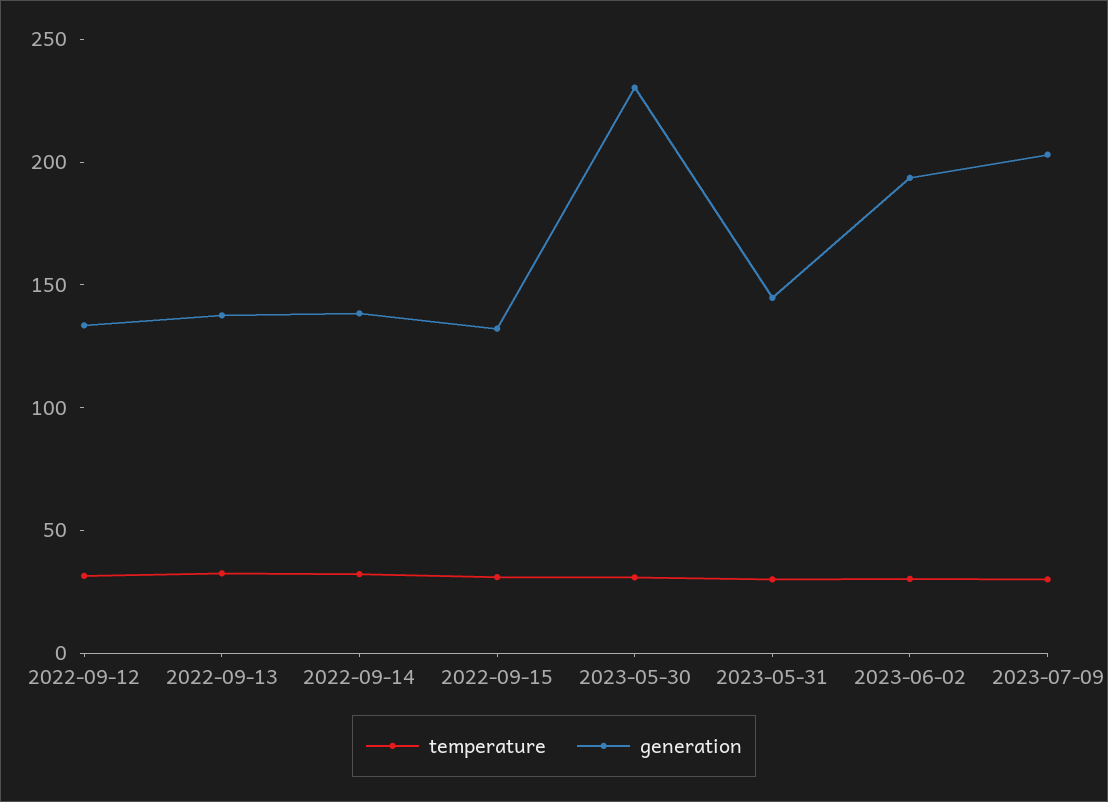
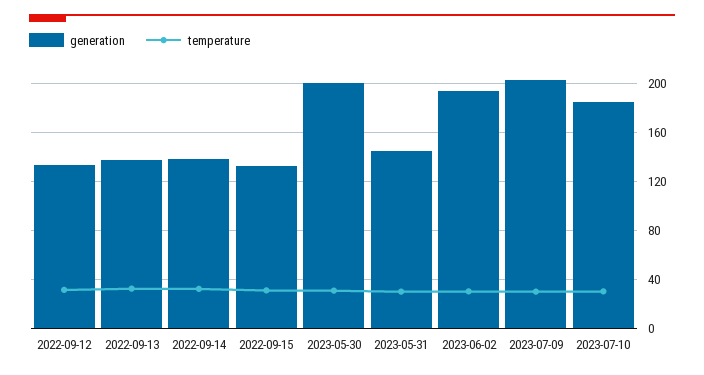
generation, 2023-05-30: 230 -> 200
generation, 2023-07-10: none -> 185
temperature, 2023-07-10: none -> 30

